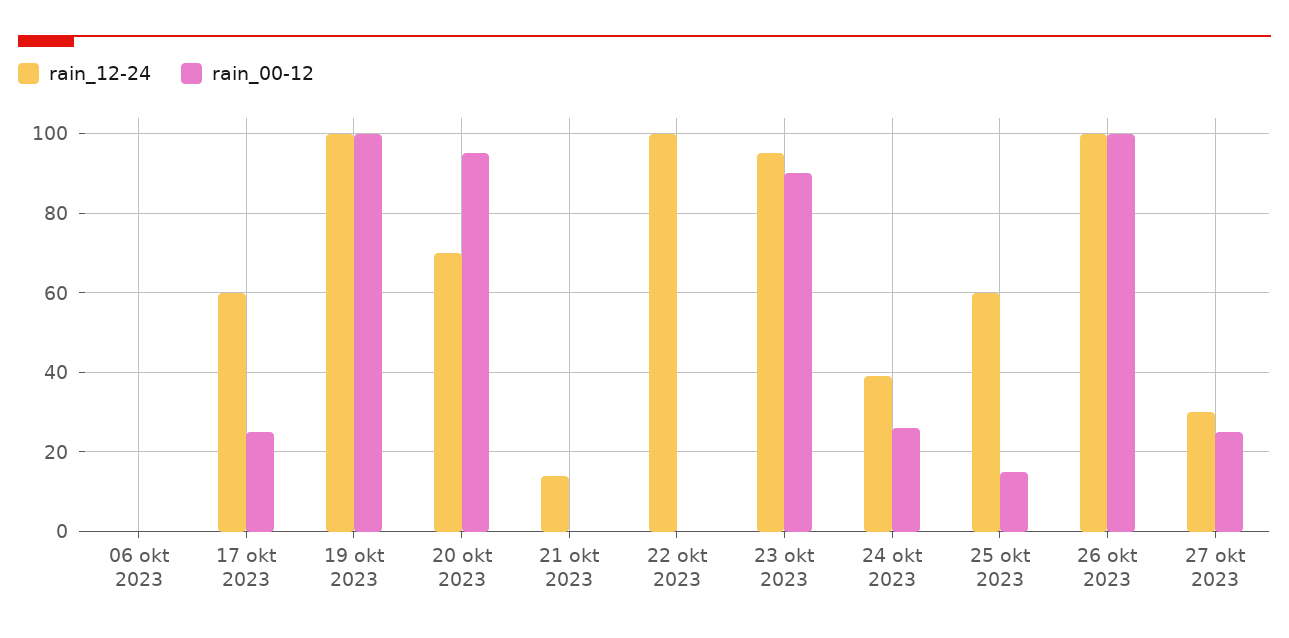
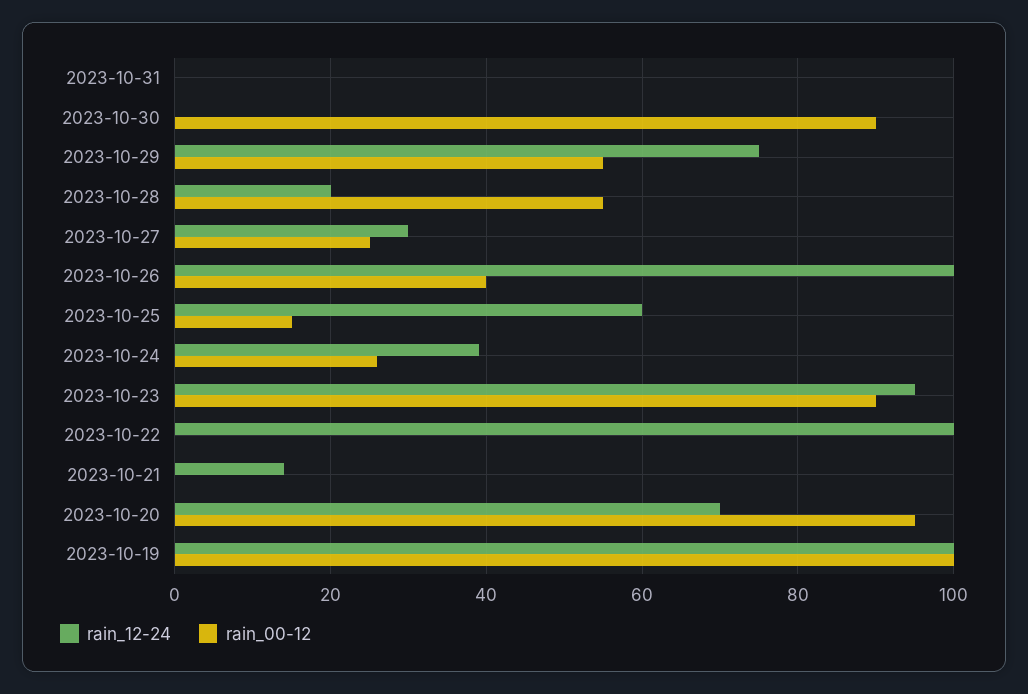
rain_12-24, 06 okt 2023: 0 -> none
rain_00-12, 06 okt 2023: 0 -> none
rain_12-24, 17 okt 2023: 60 -> none
rain_00-12, 17 okt 2023: 25 -> none
rain_00-12, 26 okt 2023: 100 -> 40
rain_12-24, 2023-10-31: none -> 0
rain_00-12, 2023-10-31: none -> 0
rain_12-24, 2023-10-30: none -> 0
rain_00-12, 2023-10-30: none -> 90
rain_12-24, 2023-10-29: none -> 75
rain_00-12, 2023-10-29: none -> 55
rain_12-24, 2023-10-28: none -> 20
rain_00-12, 2023-10-28: none -> 55

